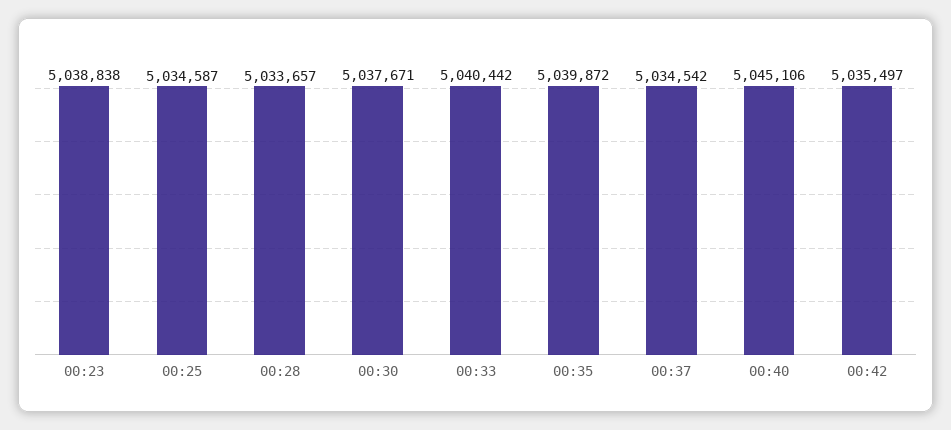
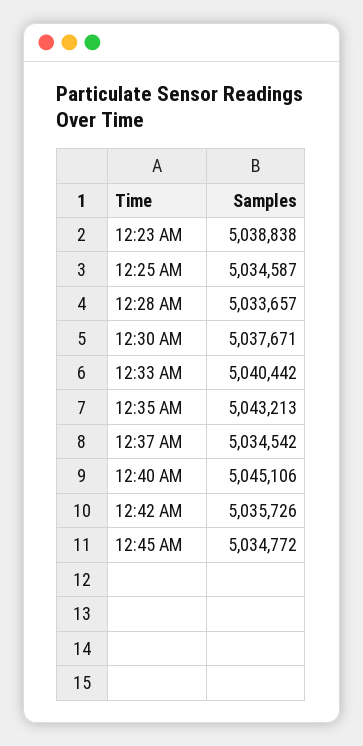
00:35: 5039872 -> 5043213
00:42: 5035497 -> 5035726
12:45 AM: none -> 5034772

